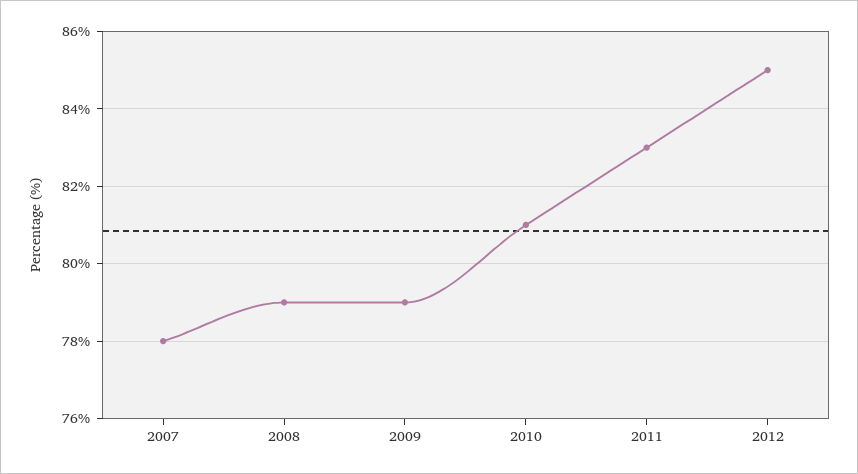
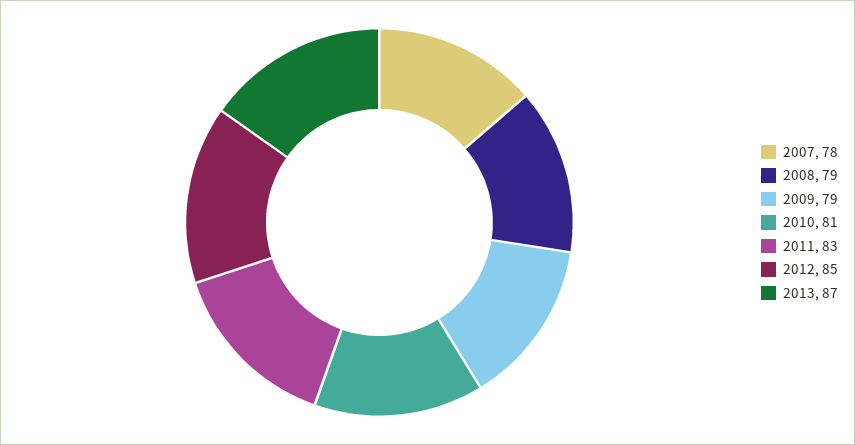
2013: none -> 87

